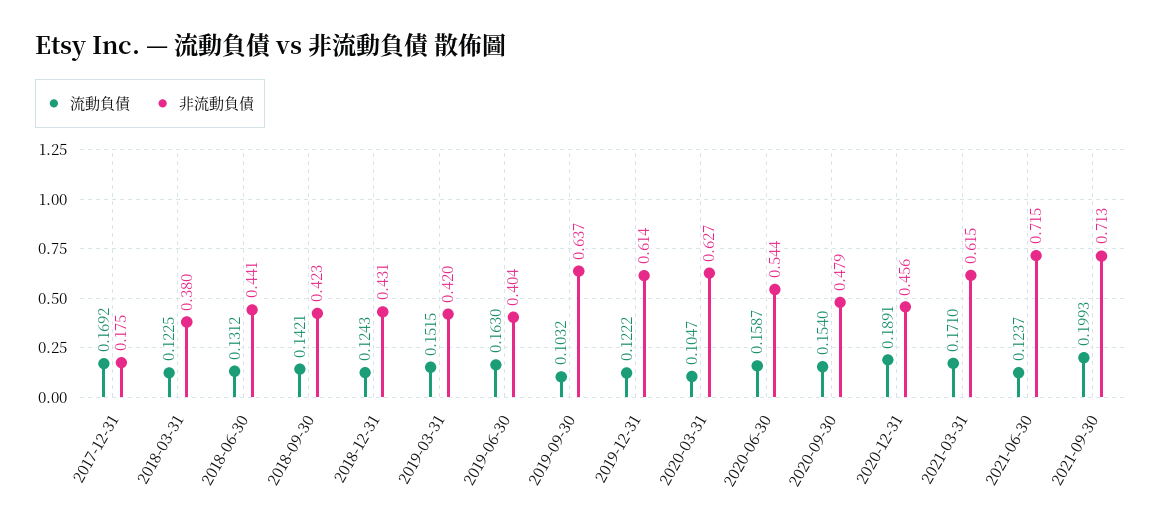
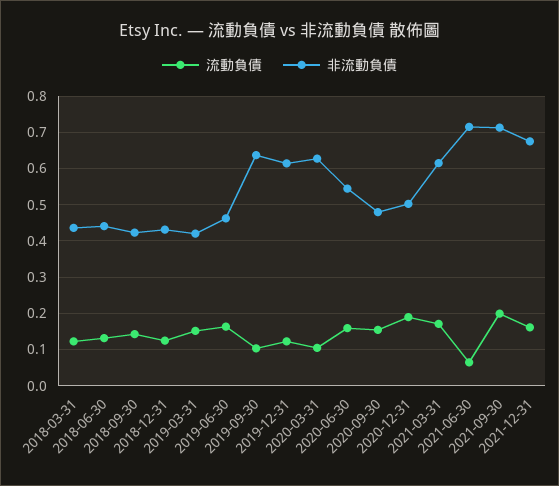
流動負債, 2017-12-31: 0.1692 -> none
非流動負債, 2017-12-31: 0.175 -> none
非流動負債, 2018-03-31: 0.38 -> 0.44
非流動負債, 2019-06-30: 0.404 -> 0.46
非流動負債, 2020-12-31: 0.456 -> 0.5
流動負債, 2021-06-30: 0.1237 -> 0.06
流動負債, 2021-12-31: none -> 0.16
非流動負債, 2021-12-31: none -> 0.68

